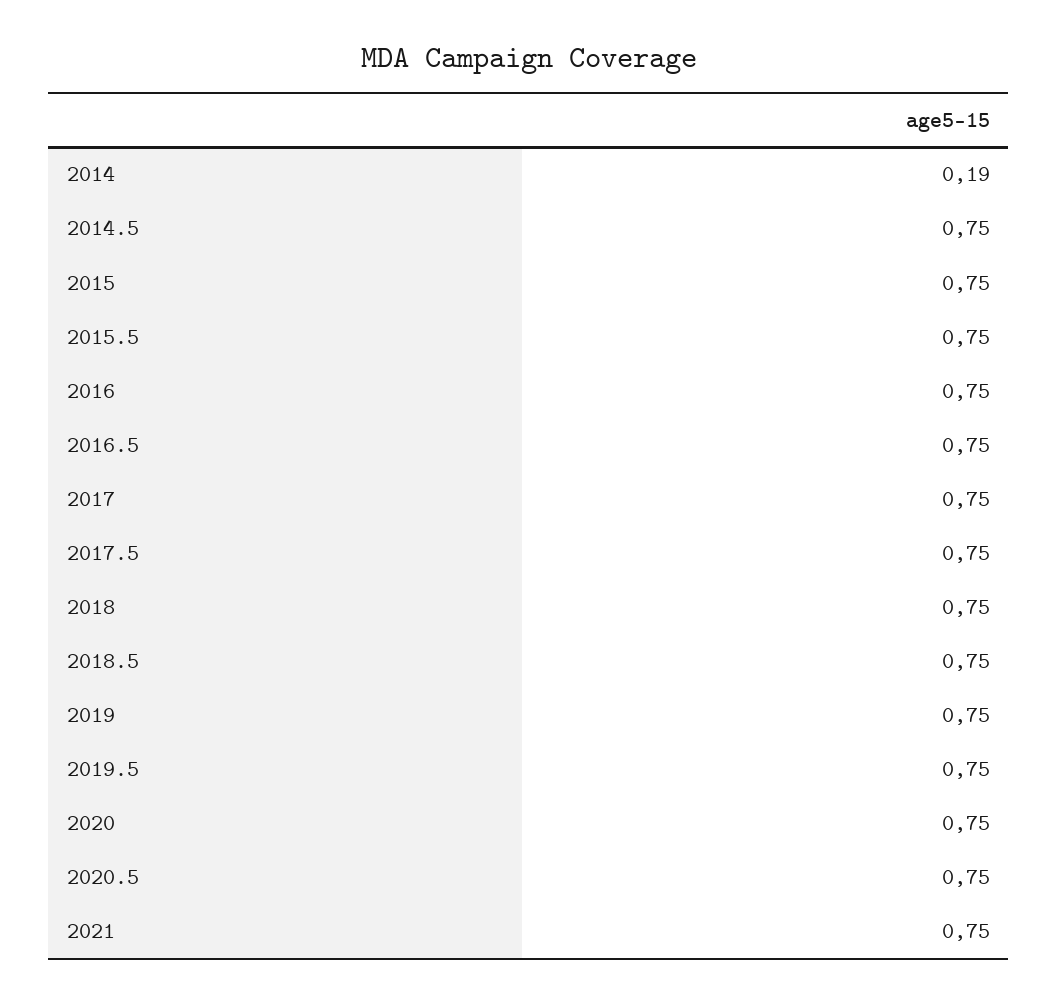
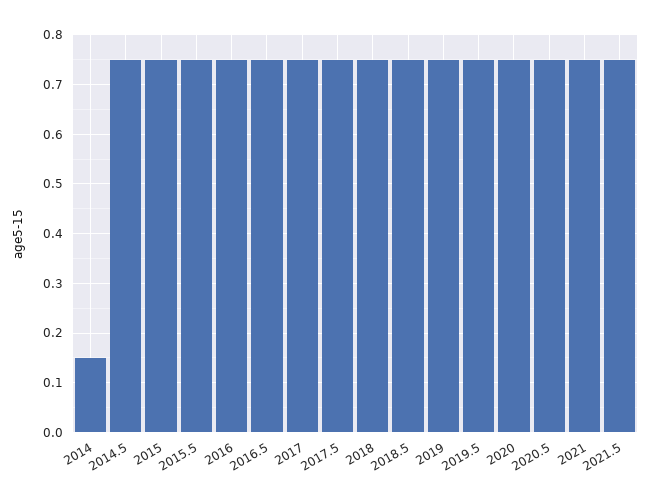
2014: 0.19 -> 0.15
2021.5: none -> 0.75

